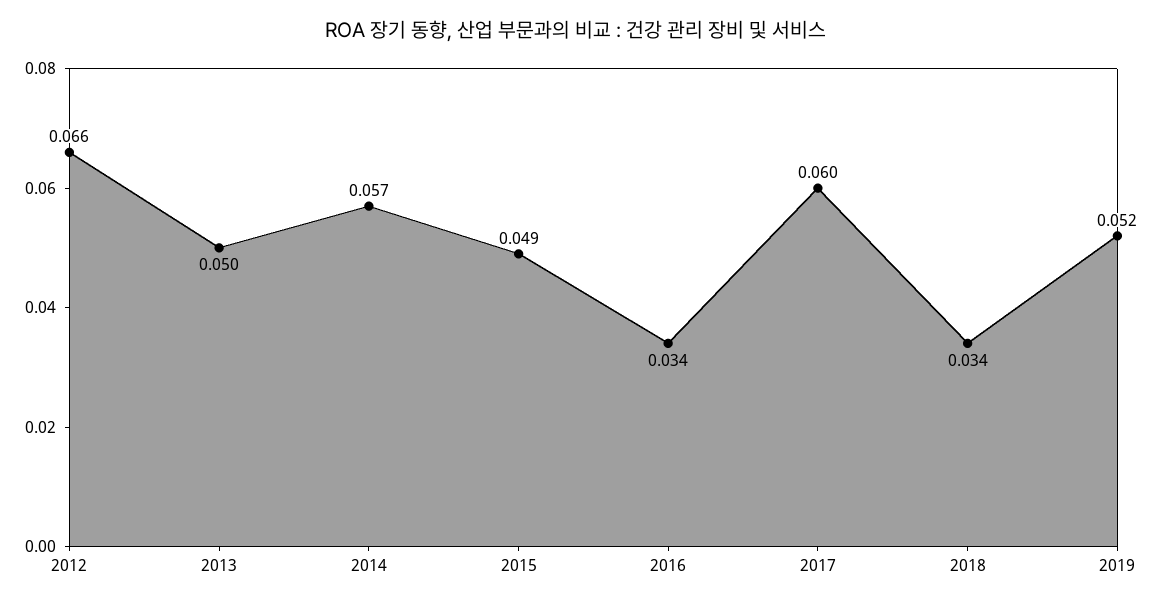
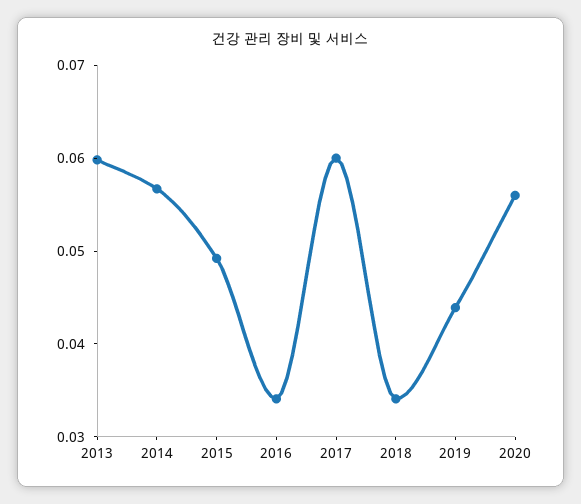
2012: 0.066 -> none
2013: 0.05 -> 0.06
2019: 0.052 -> 0.044
2020: none -> 0.056

